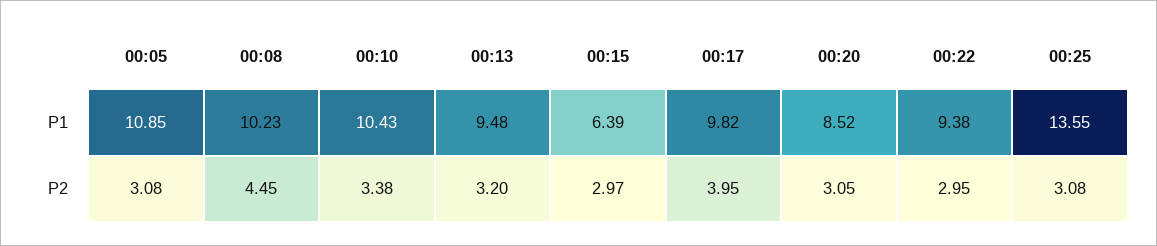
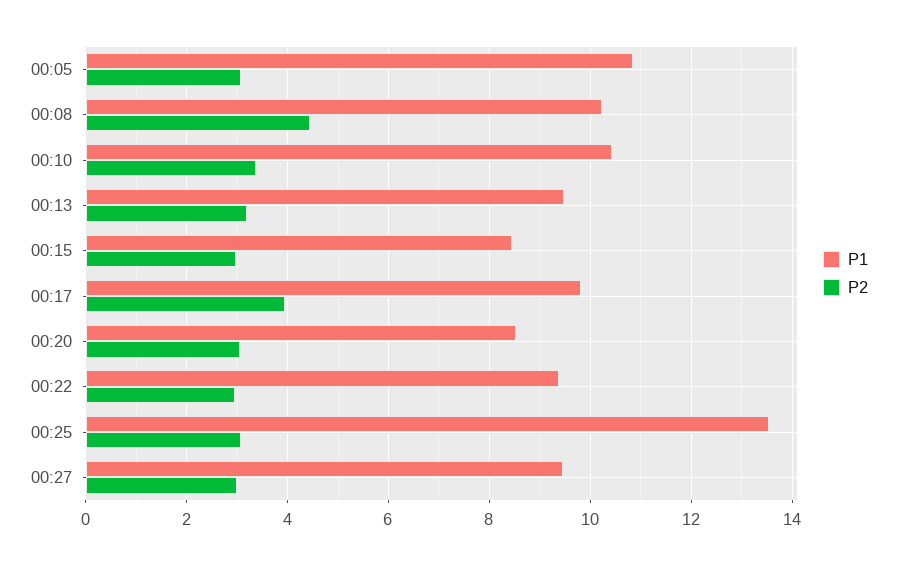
P1, 00:15: 6.39 -> 8.4
P1, 00:27: none -> 9.4
P2, 00:27: none -> 3

